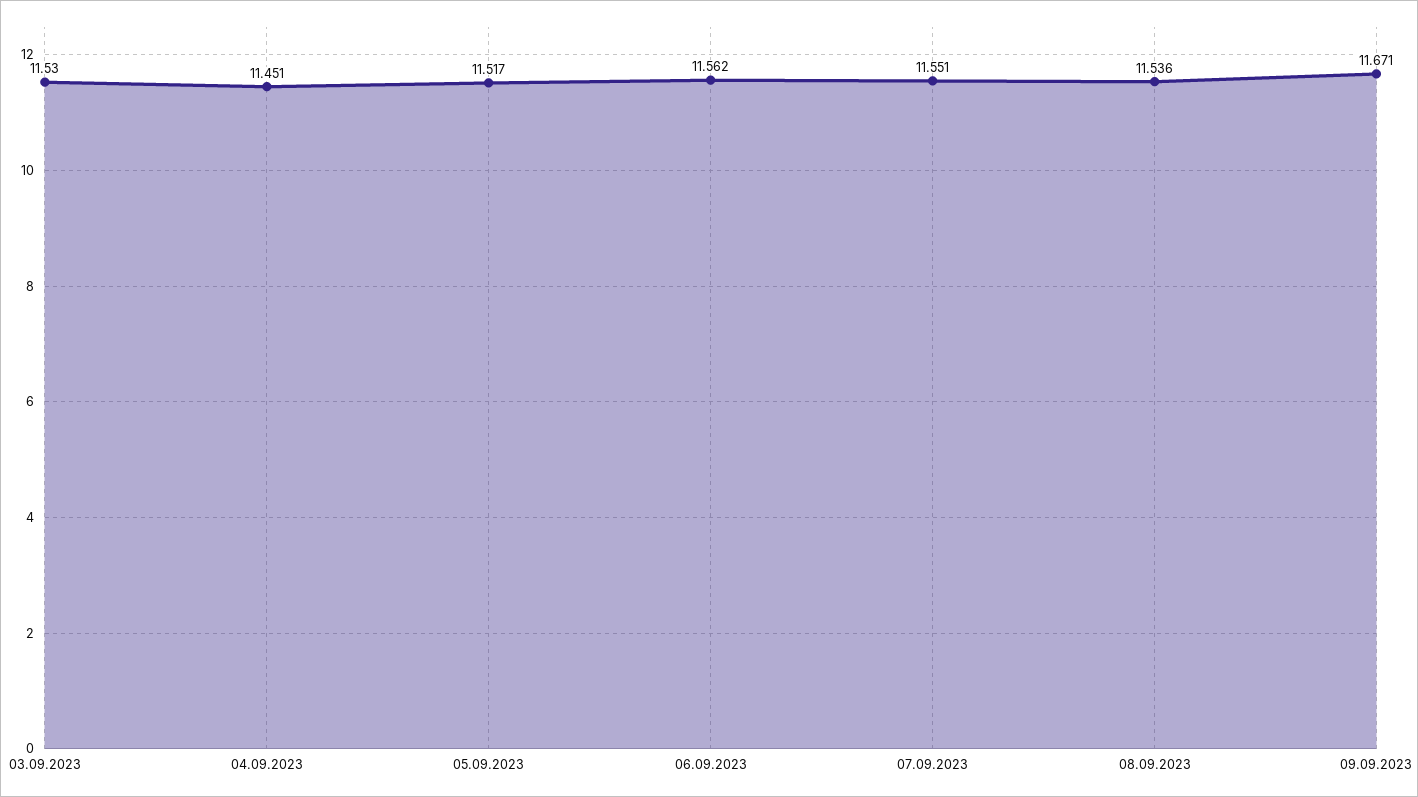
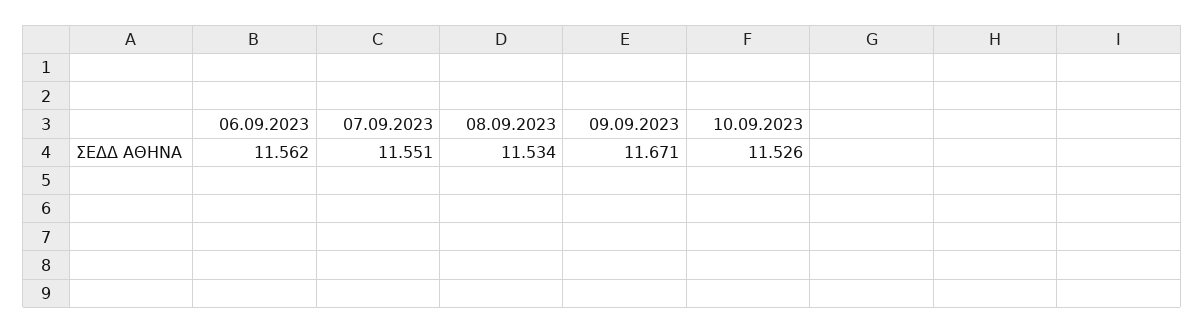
03.09.2023: 11.53 -> none
04.09.2023: 11.451 -> none
05.09.2023: 11.517 -> none
08.09.2023: 11.536 -> 11.534
10.09.2023: none -> 11.526

